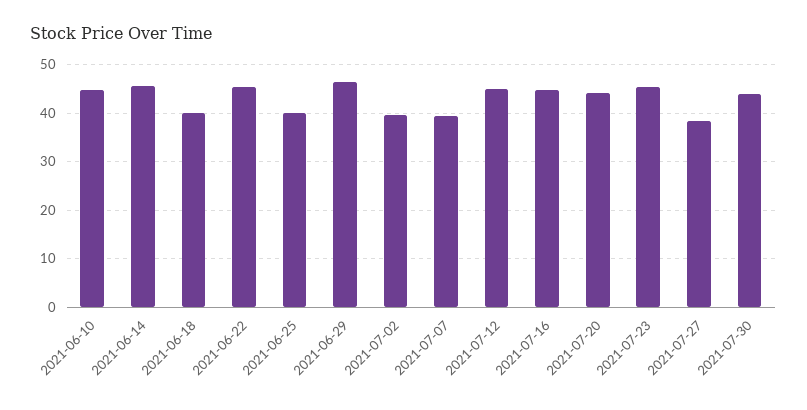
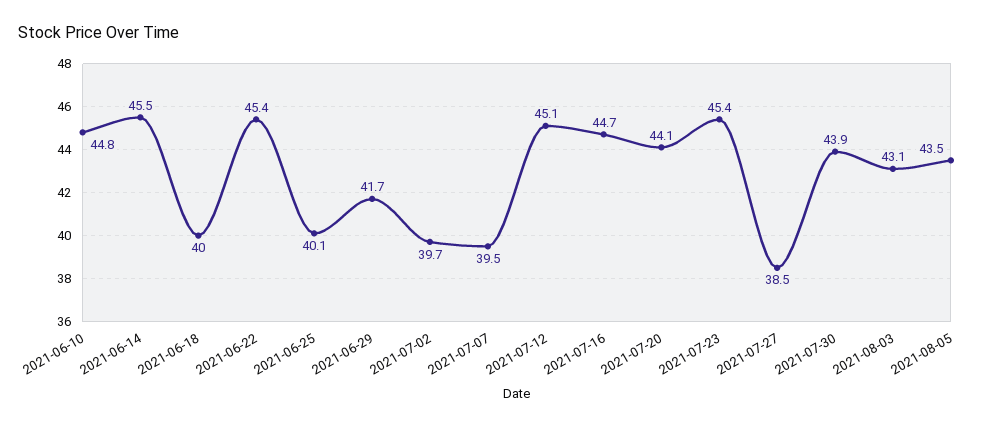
2021-06-29: 46 -> 41.7
2021-08-03: none -> 43.1
2021-08-05: none -> 43.5

